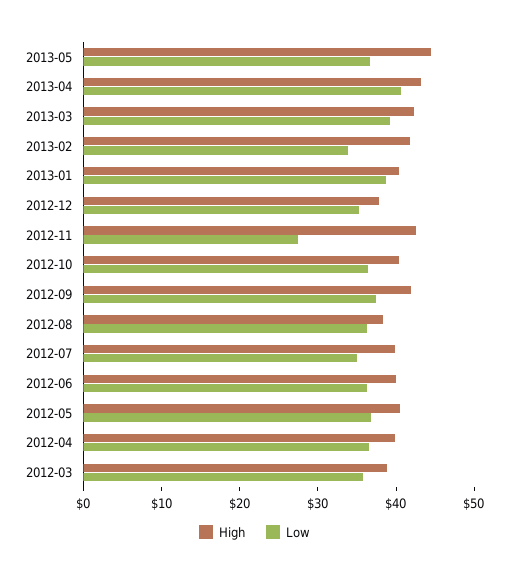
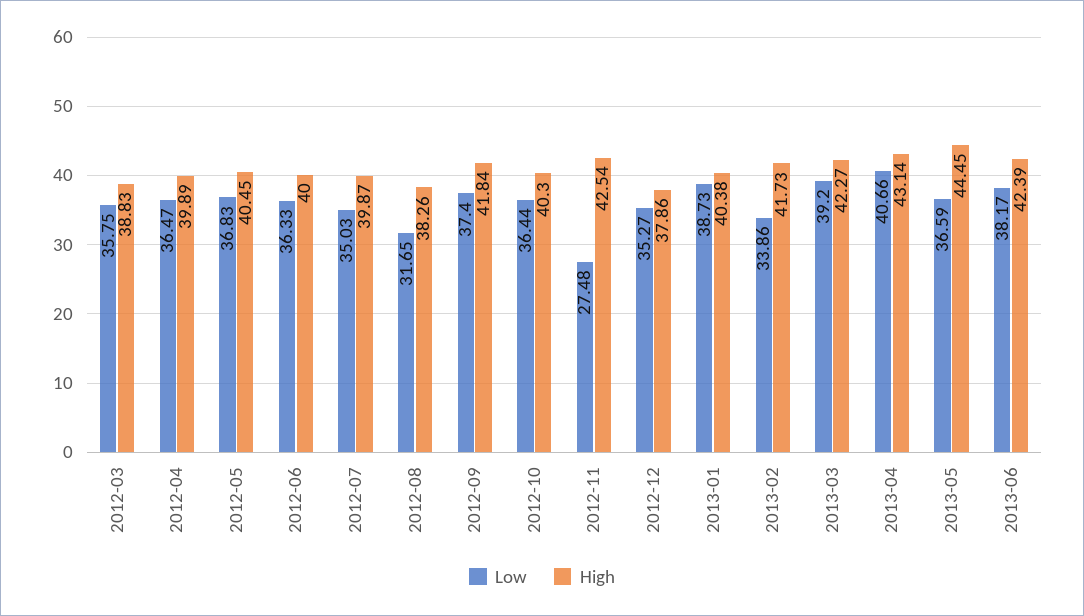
Low, 2012-08: 36 -> 31.65
Low, 2013-06: none -> 38.17
High, 2013-06: none -> 42.39

